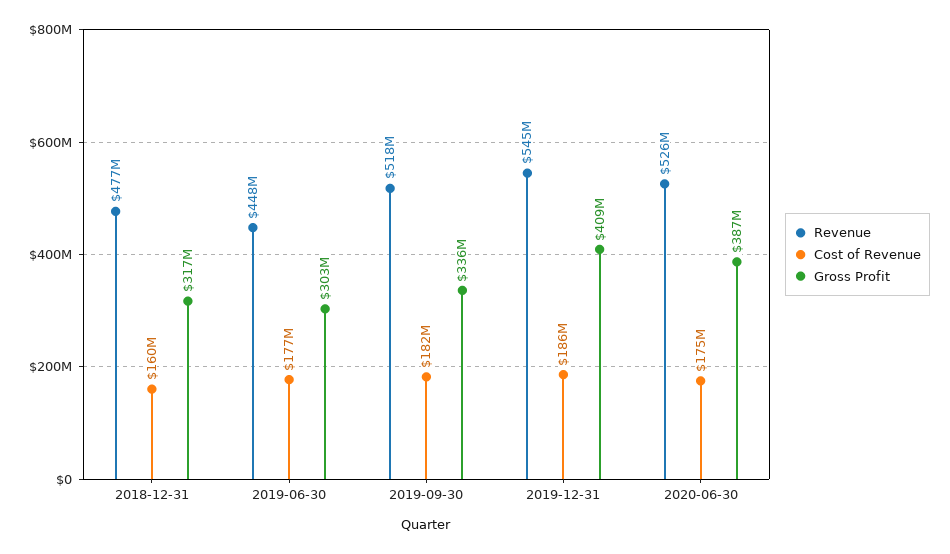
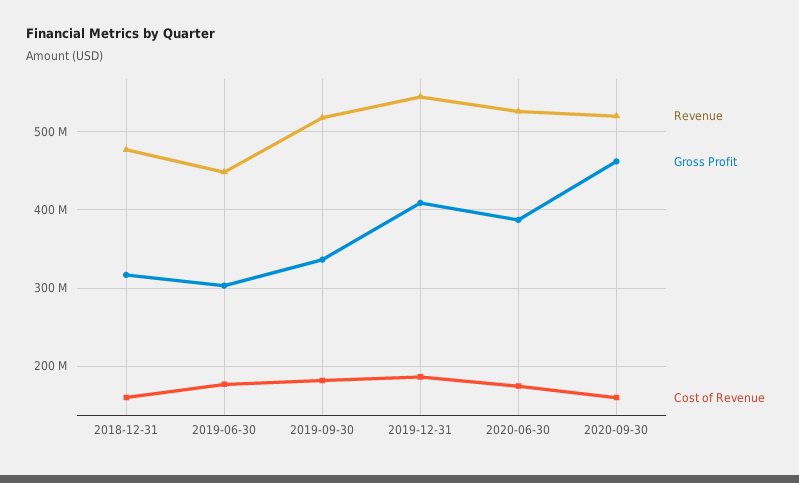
Revenue, 2020-09-30: none -> 520000000
Gross Profit, 2020-09-30: none -> 460000000
Cost of Revenue, 2020-09-30: none -> 160000000

